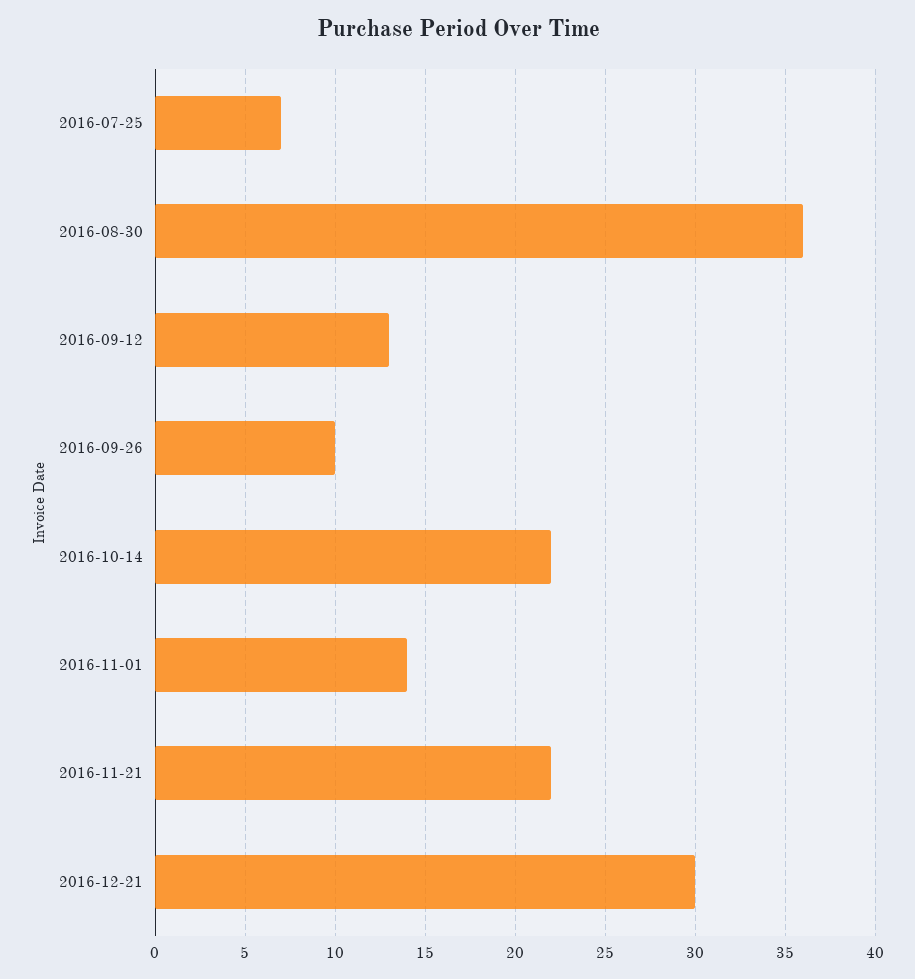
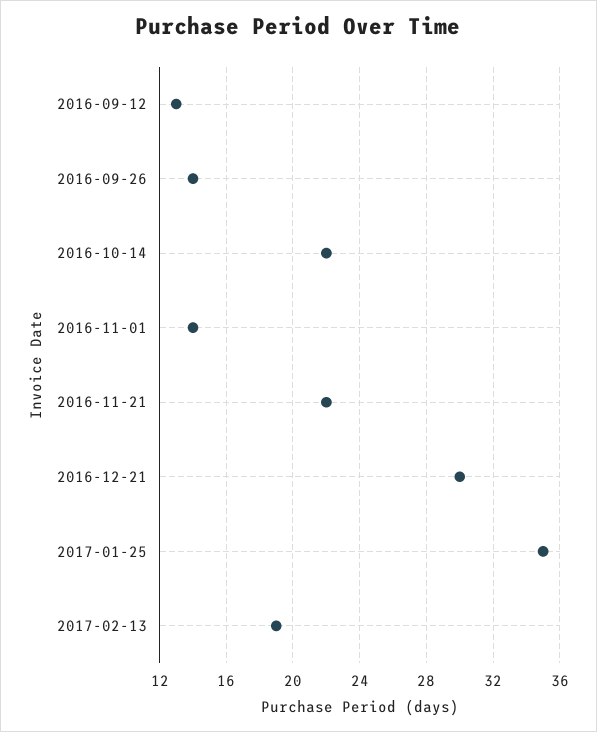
2016-07-25: 7 -> none
2016-08-30: 36 -> none
2016-09-26: 10 -> 14
2017-01-25: none -> 35
2017-02-13: none -> 19

